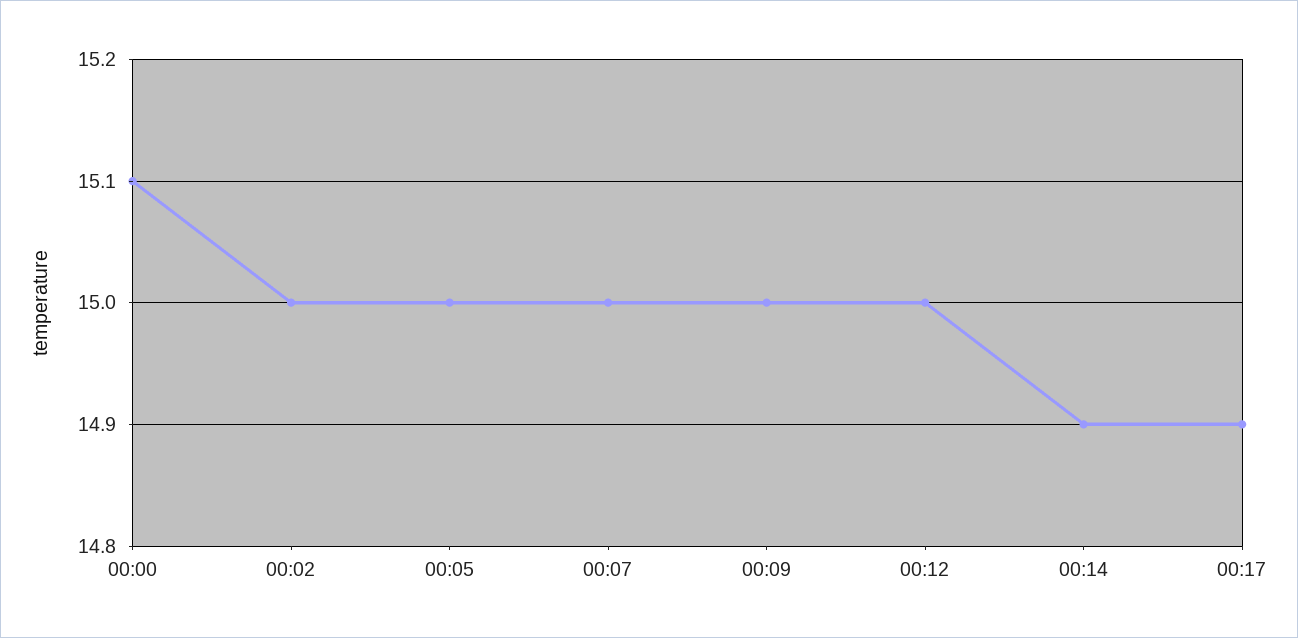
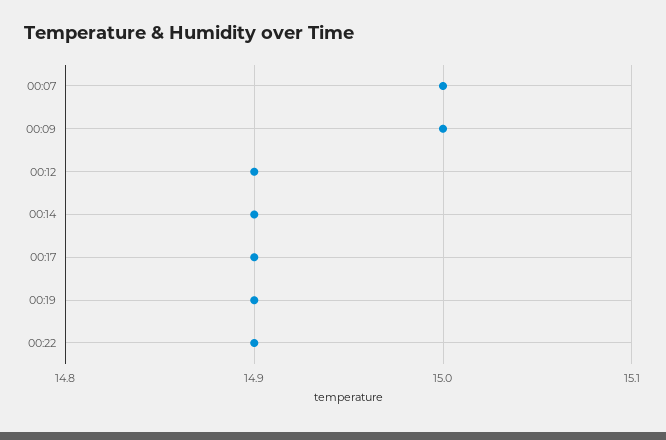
00:00: 15.1 -> none
00:02: 15 -> none
00:05: 15 -> none
00:12: 15 -> 14.9
00:19: none -> 14.9
00:22: none -> 14.9

